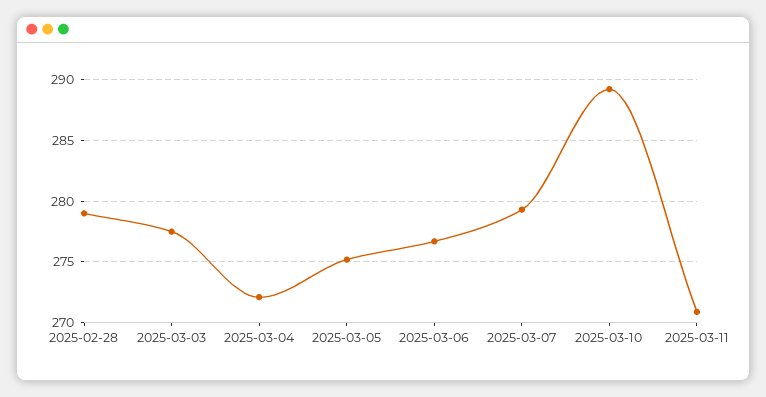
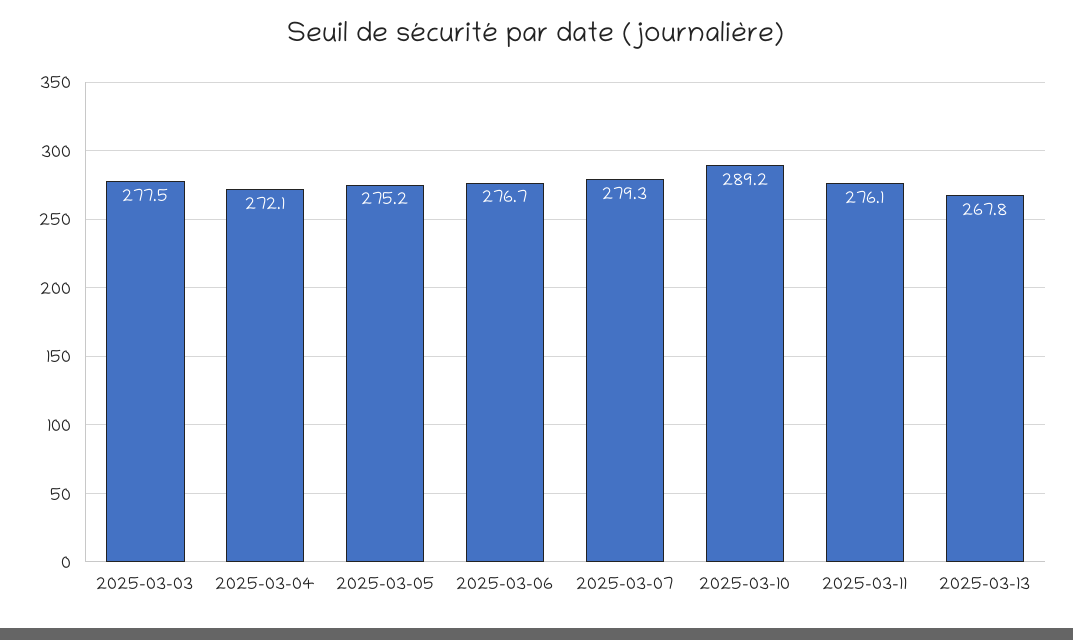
2025-02-28: 279 -> none
2025-03-11: 271 -> 276.1
2025-03-13: none -> 267.8

